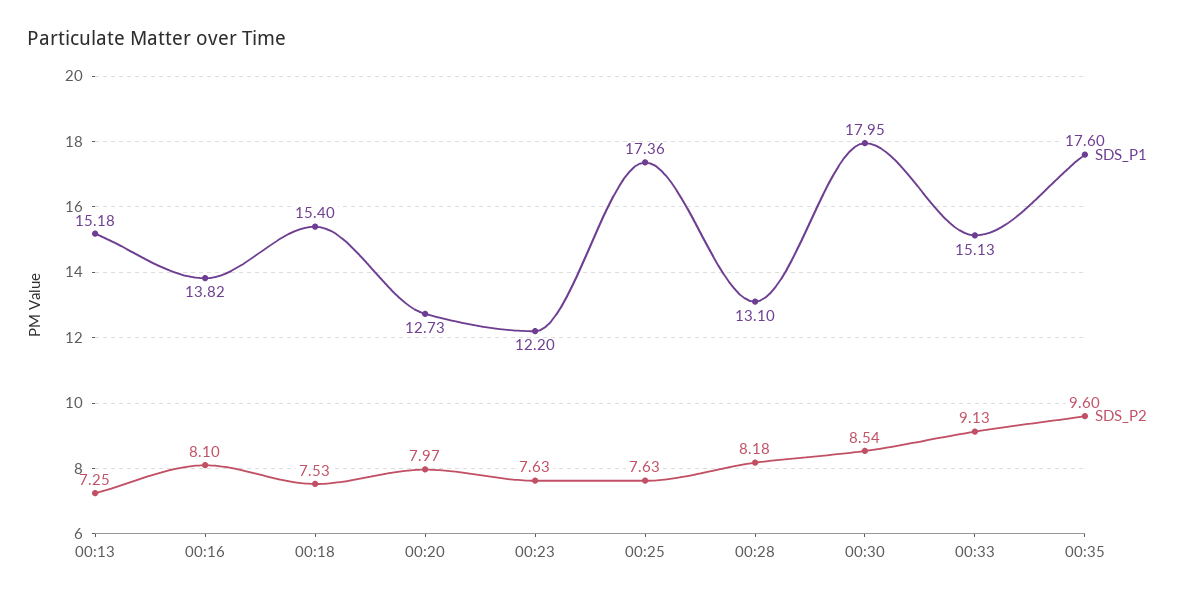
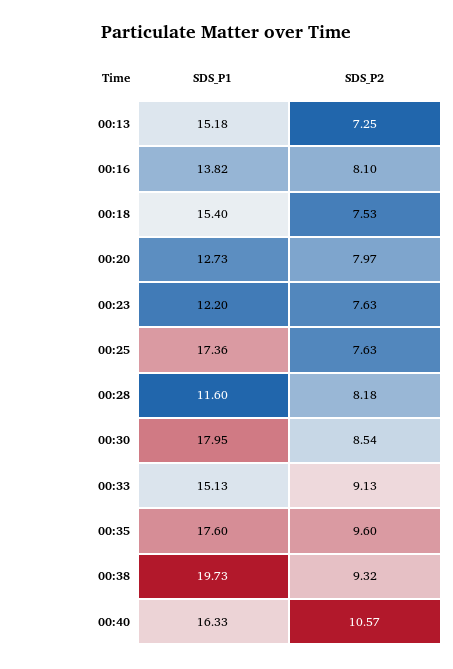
SDS_P1, 00:28: 13.1 -> 11.6
SDS_P1, 00:38: none -> 19.73
SDS_P2, 00:38: none -> 9.32
SDS_P1, 00:40: none -> 16.33
SDS_P2, 00:40: none -> 10.57

